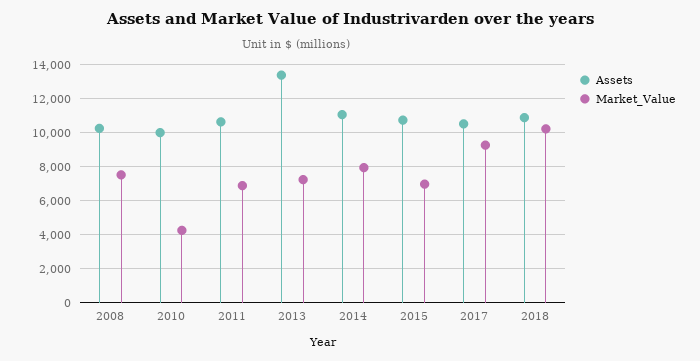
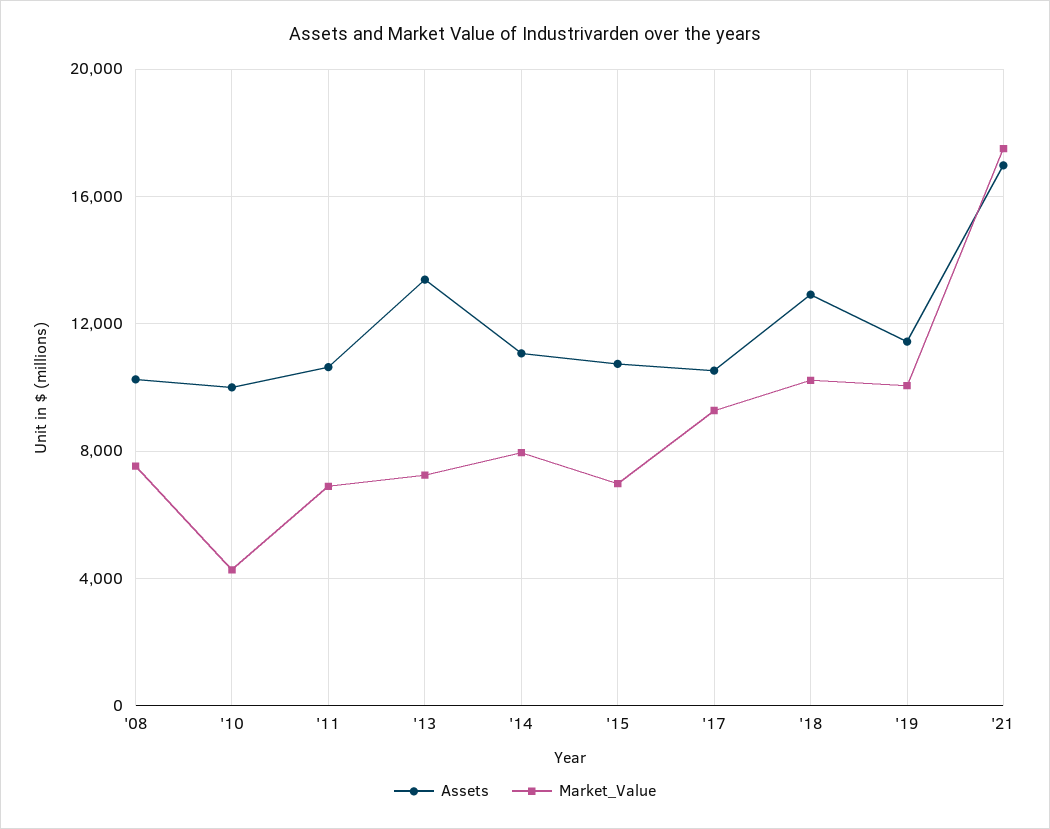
Assets, 2018: 11000 -> 13000
Assets, '19: none -> 11500
Market_Value, '19: none -> 10000
Assets, '21: none -> 17000
Market_Value, '21: none -> 17500

